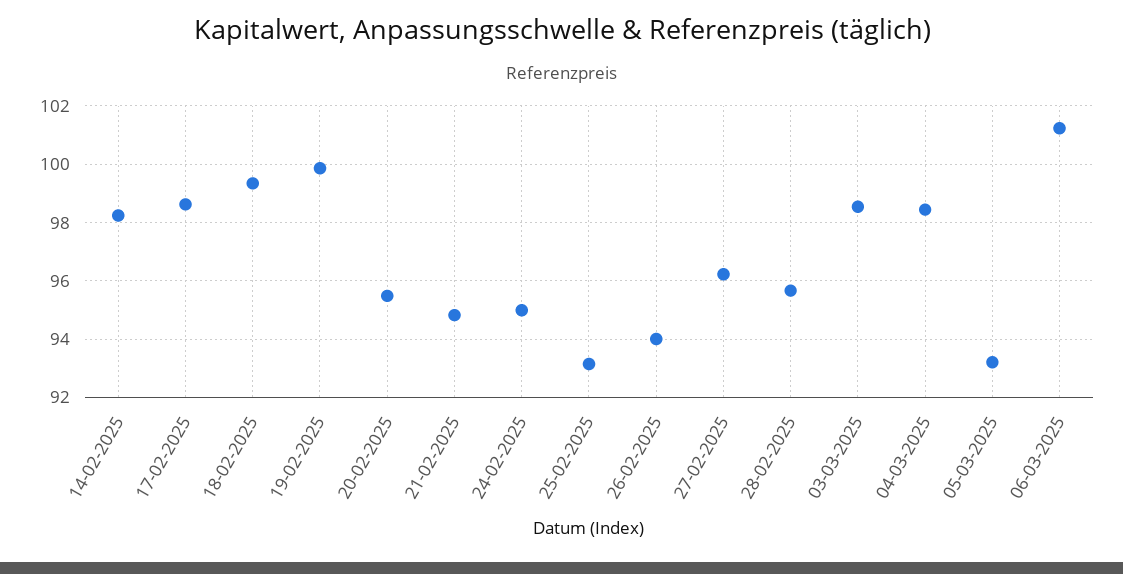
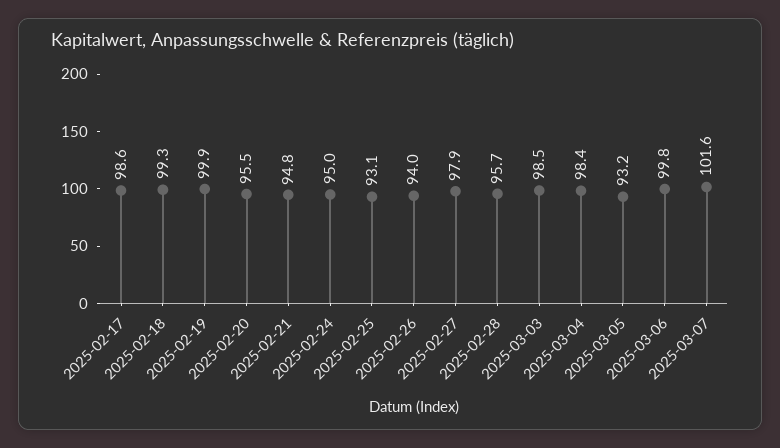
14-02-2025: 98.25 -> none
27-02-2025: 96.25 -> 97.9
06-03-2025: 101.25 -> 99.8
2025-03-07: none -> 101.6

